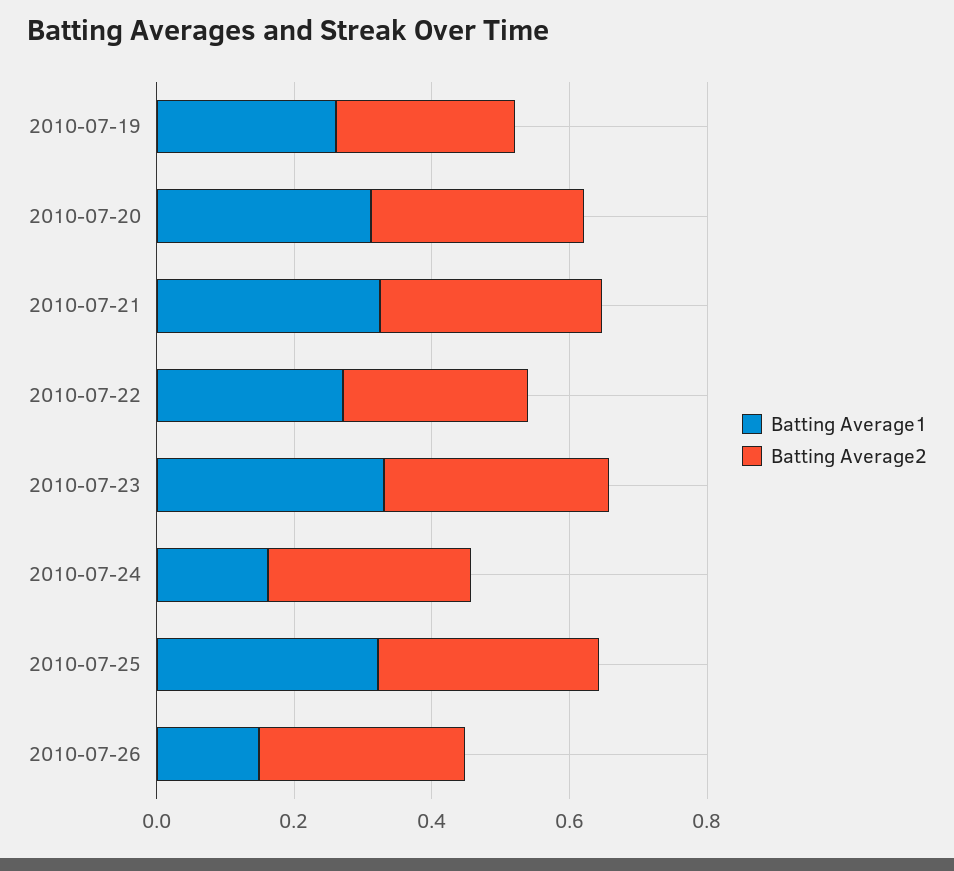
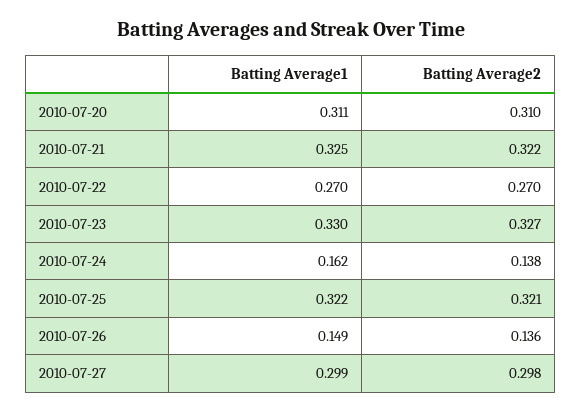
Batting Average1, 2010-07-19: 0.25 -> none
Batting Average2, 2010-07-19: 0.25 -> none
Batting Average2, 2010-07-24: 0.3 -> 0.138
Batting Average2, 2010-07-26: 0.3 -> 0.136
Batting Average1, 2010-07-27: none -> 0.299
Batting Average2, 2010-07-27: none -> 0.298

